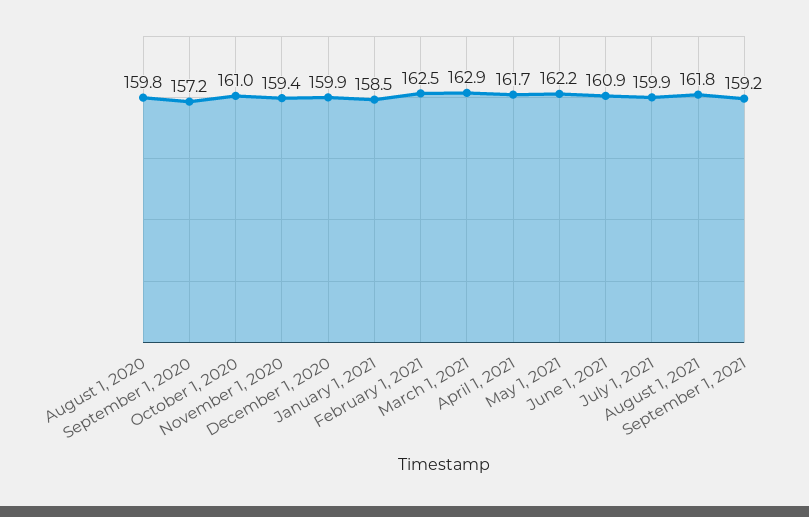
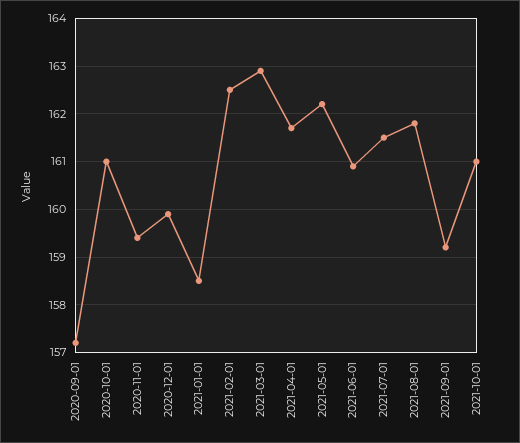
August 1, 2020: 159.8 -> none
July 1, 2021: 159.9 -> 161.5
2021-10-01: none -> 161

